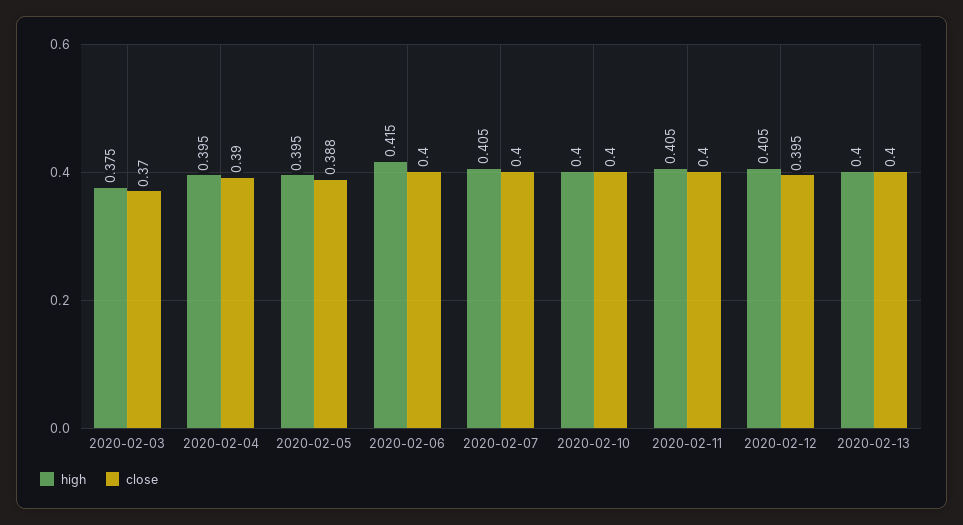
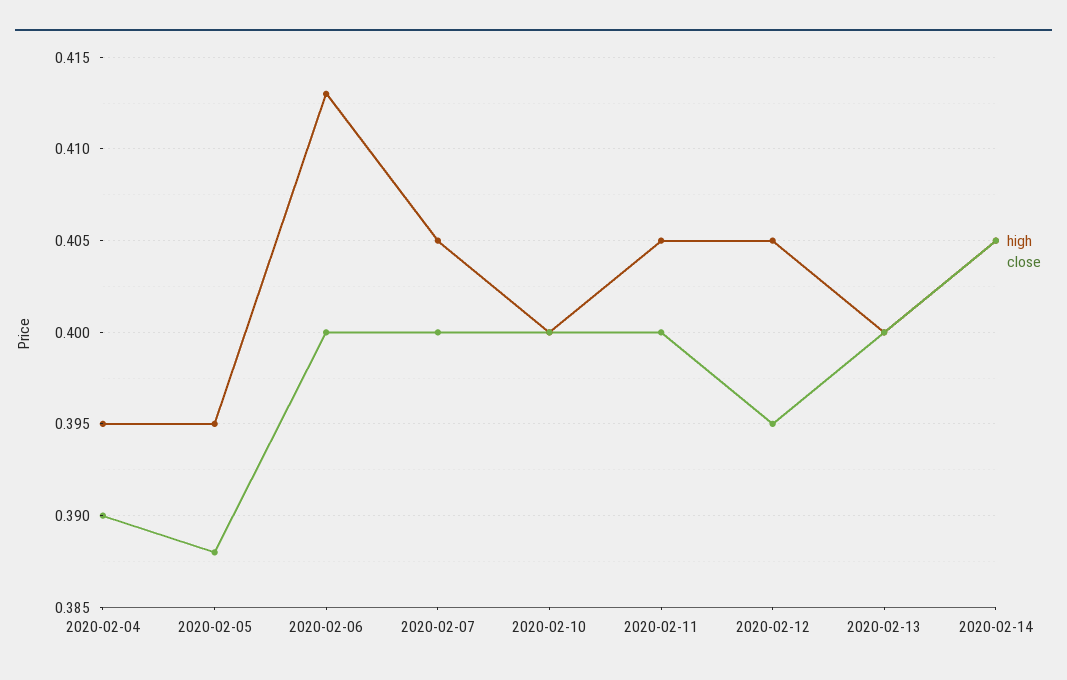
high, 2020-02-03: 0.375 -> none
close, 2020-02-03: 0.37 -> none
high, 2020-02-06: 0.415 -> 0.413
high, 2020-02-14: none -> 0.405
close, 2020-02-14: none -> 0.405

